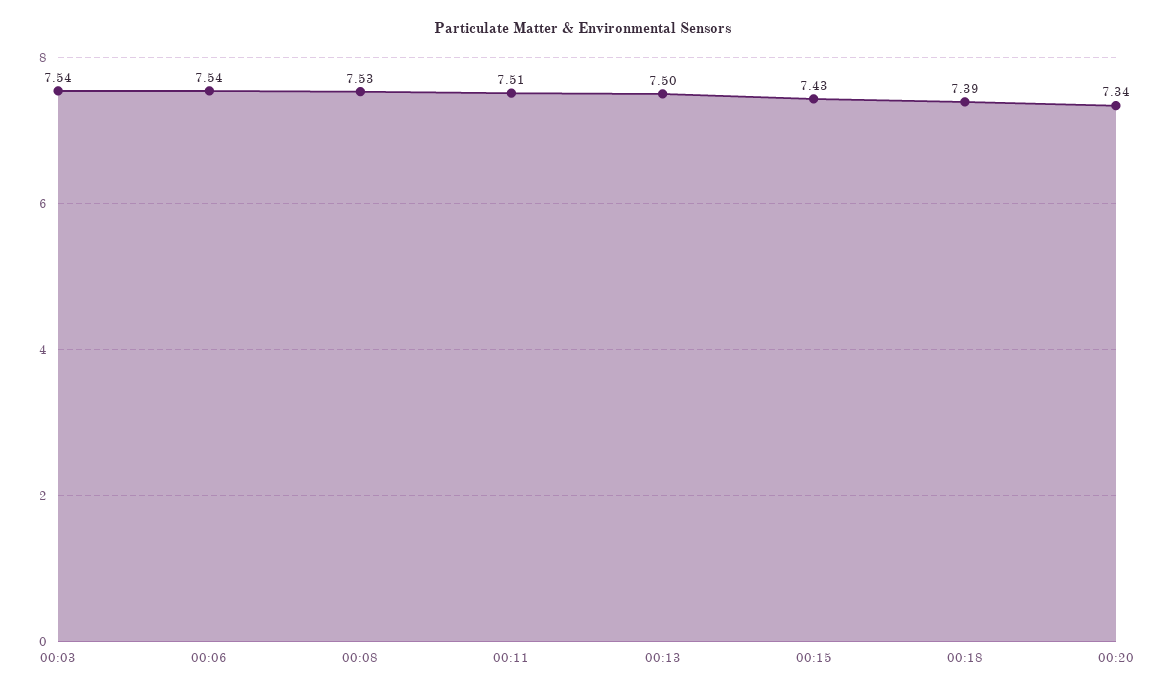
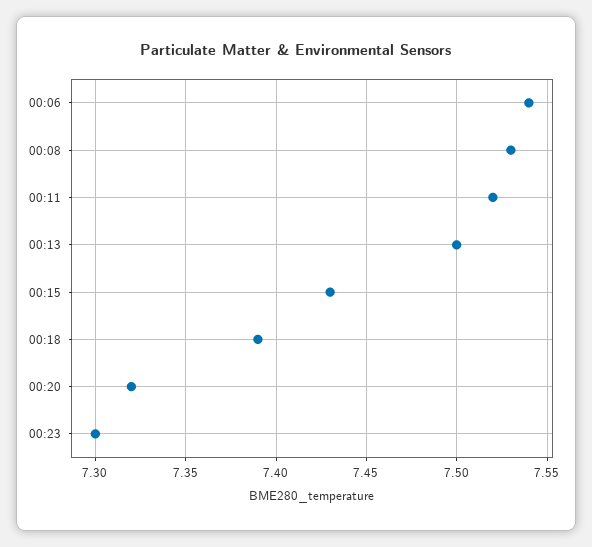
00:03: 7.54 -> none
00:11: 7.51 -> 7.52
00:20: 7.34 -> 7.32
00:23: none -> 7.3

